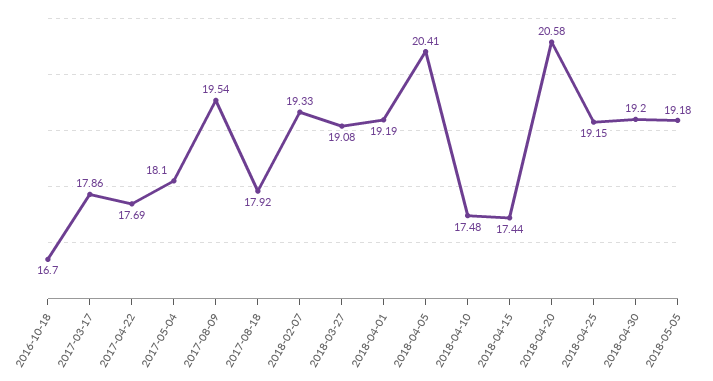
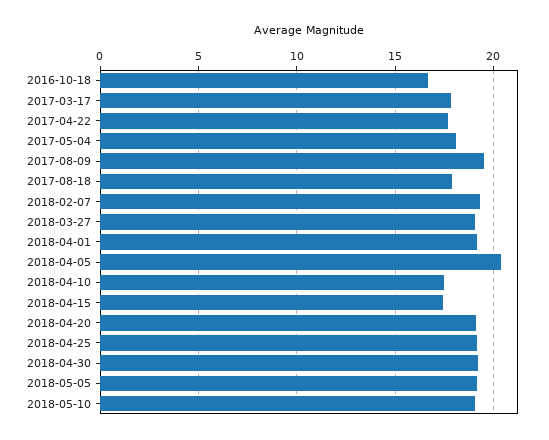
2018-04-20: 20.58 -> 19
2018-05-10: none -> 19

